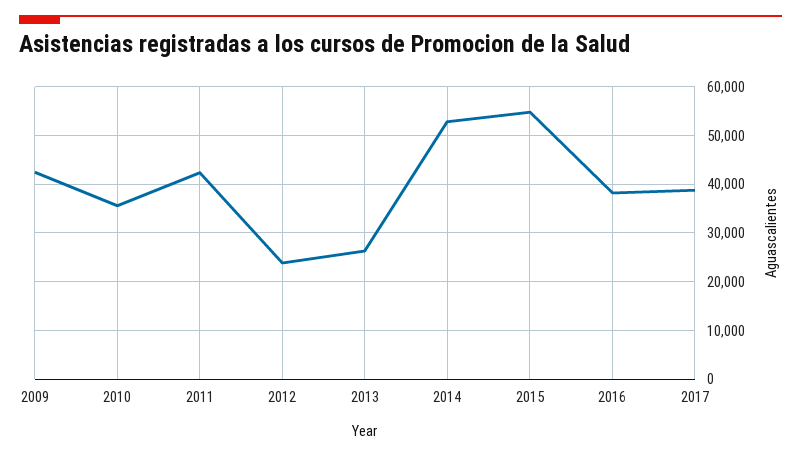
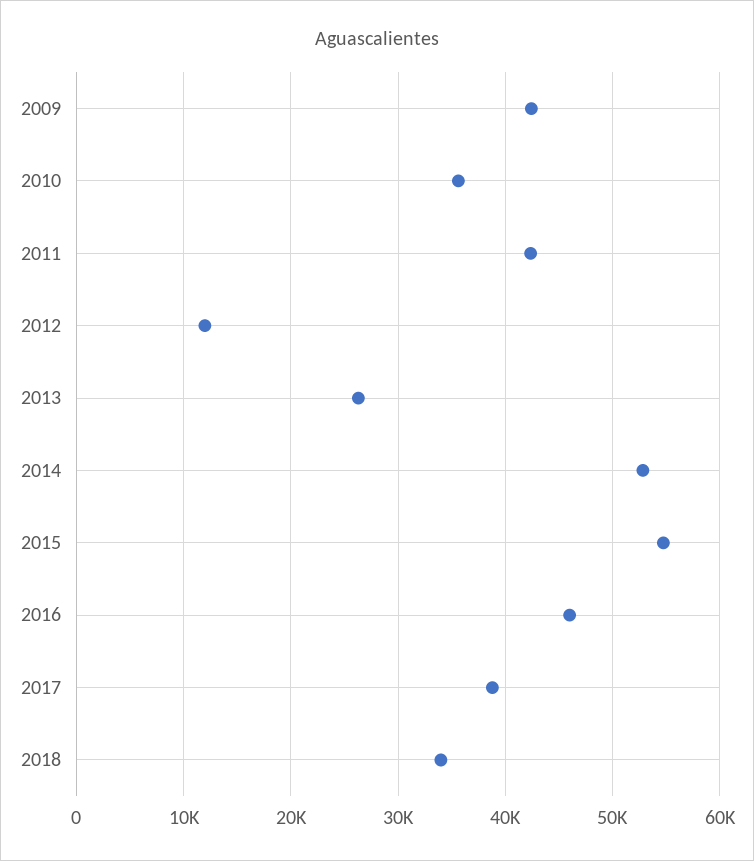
2012: 24000 -> 12000
2016: 38000 -> 46000
2018: none -> 34000

